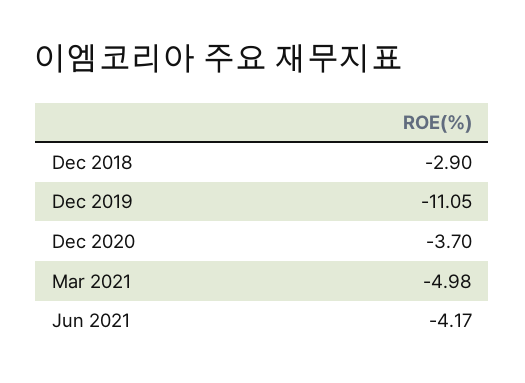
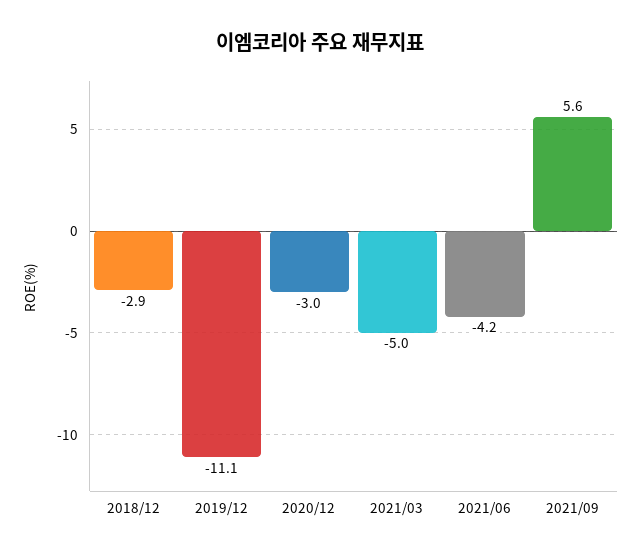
Dec 2020: -3.7 -> -3
2021/09: none -> 5.6

